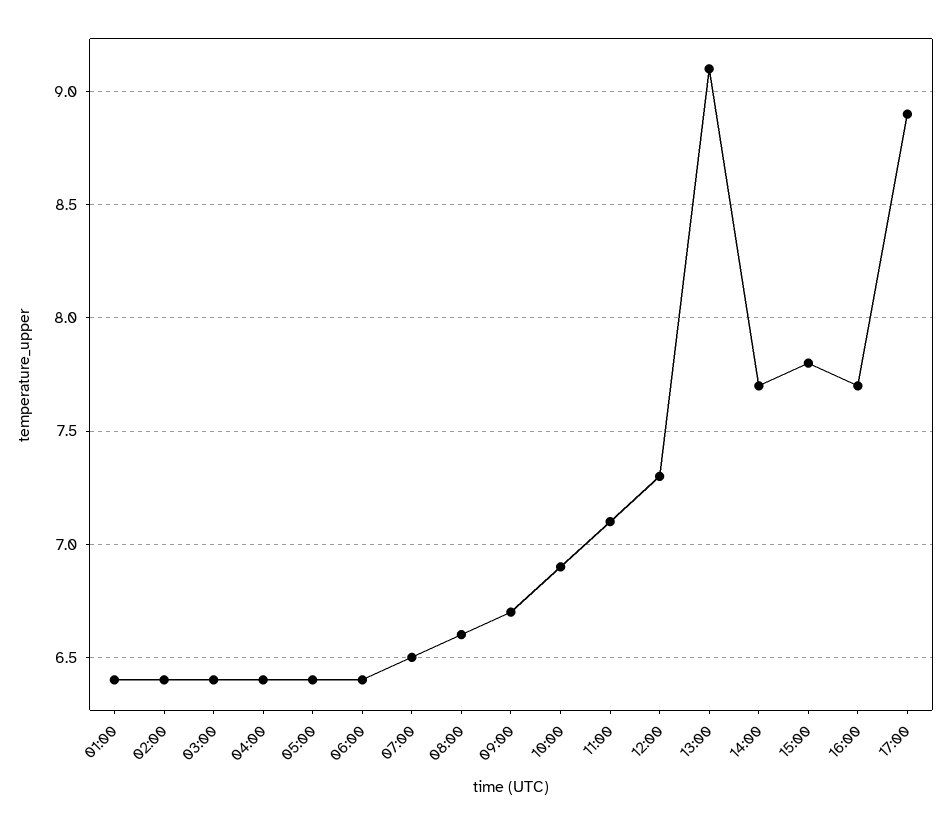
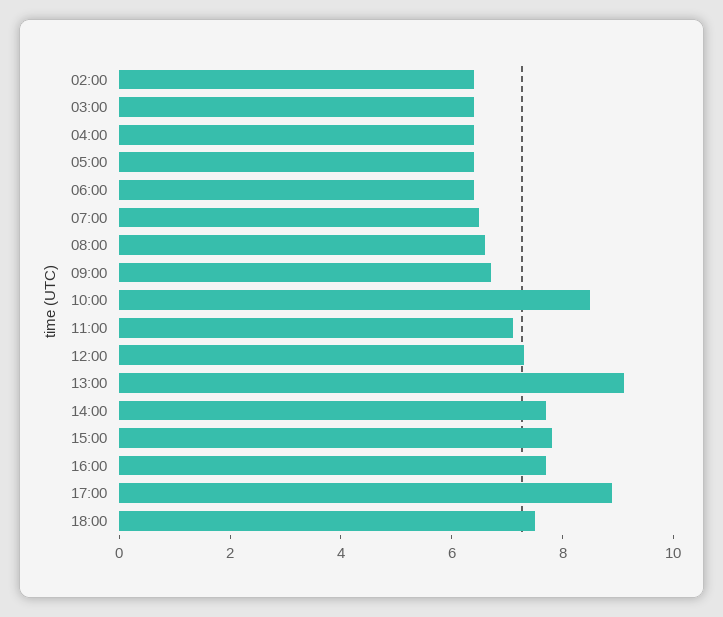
01:00: 6.4 -> none
10:00: 6.9 -> 8.5
18:00: none -> 7.5

